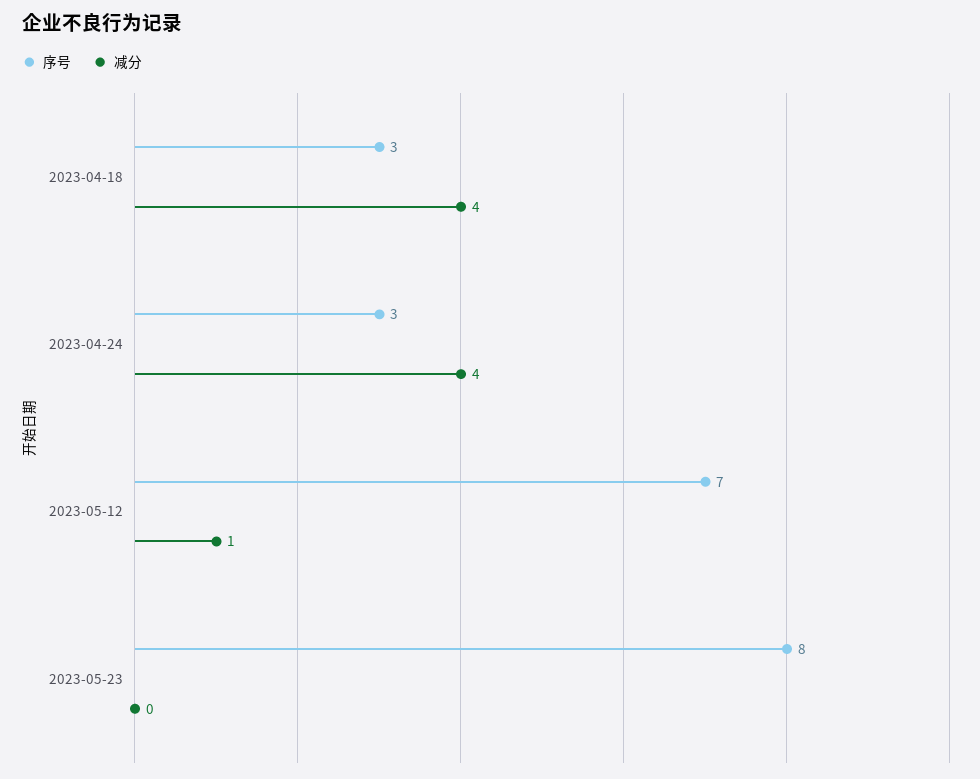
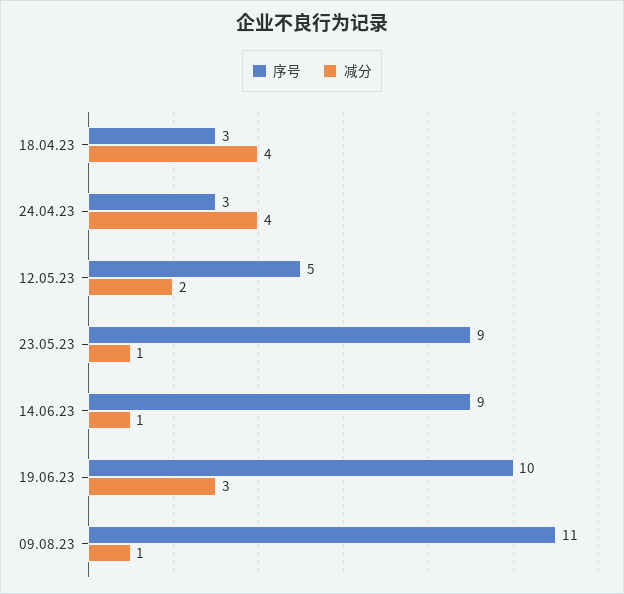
序号, 2023-05-12: 7 -> 5
减分, 2023-05-12: 1 -> 2
序号, 2023-05-23: 8 -> 9
减分, 2023-05-23: 0 -> 1
序号, 14.06.23: none -> 9
减分, 14.06.23: none -> 1
序号, 19.06.23: none -> 10
减分, 19.06.23: none -> 3
序号, 09.08.23: none -> 11
减分, 09.08.23: none -> 1

